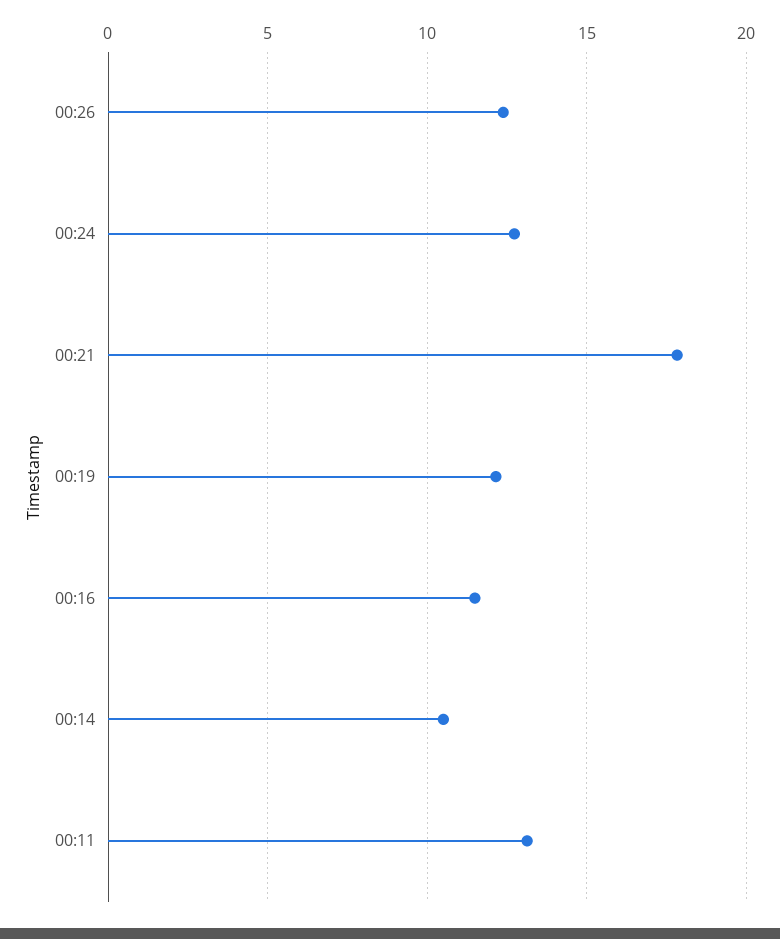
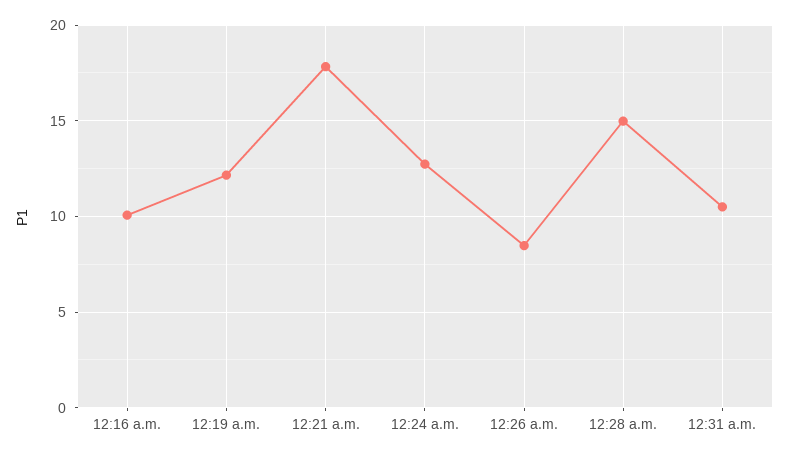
00:26: 12.5 -> 8.5
00:16: 11.5 -> 10
00:14: 10.5 -> none
00:11: 13 -> none
12:28 a.m.: none -> 15
12:31 a.m.: none -> 10.5

